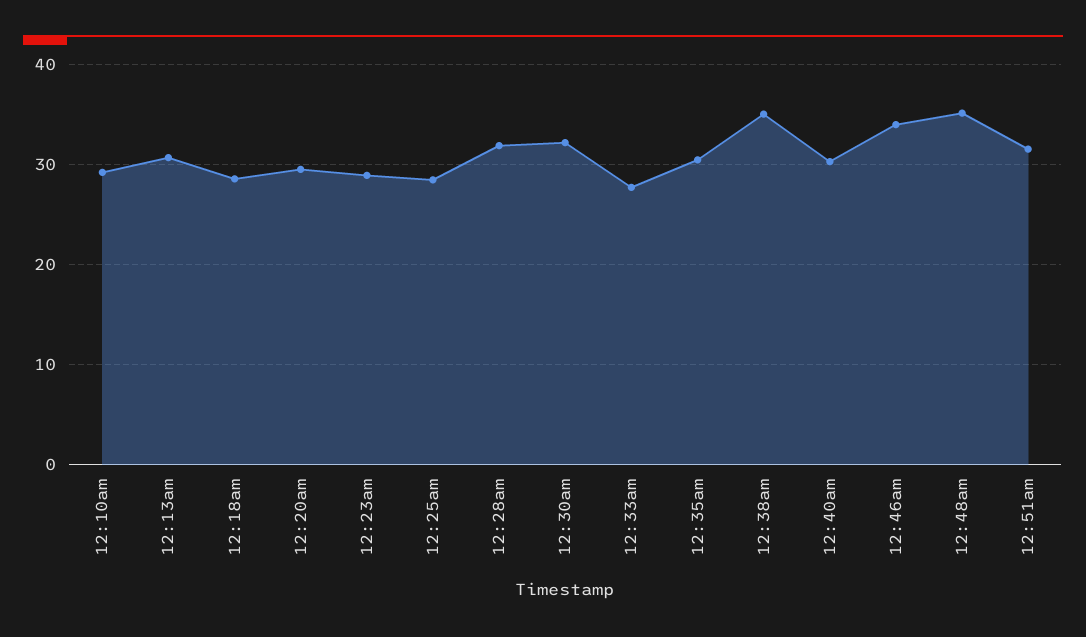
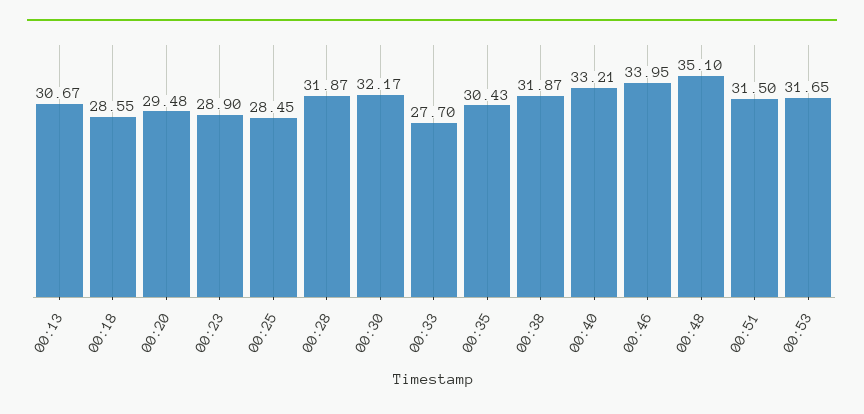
12:10am: 29 -> none
12:38am: 35 -> 31.87
12:40am: 30 -> 33.21
00:53: none -> 31.65

